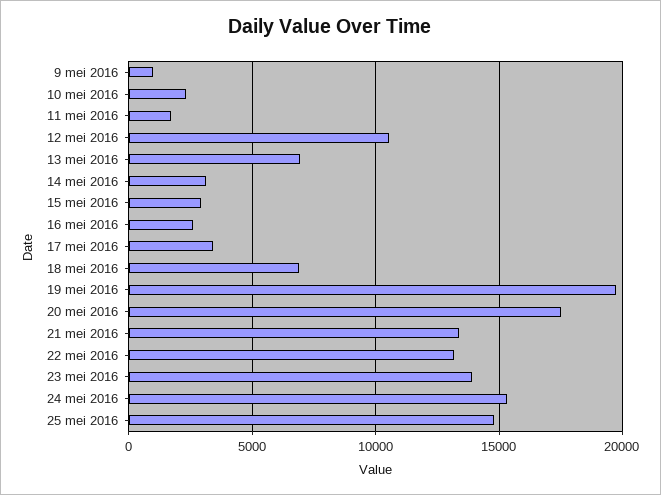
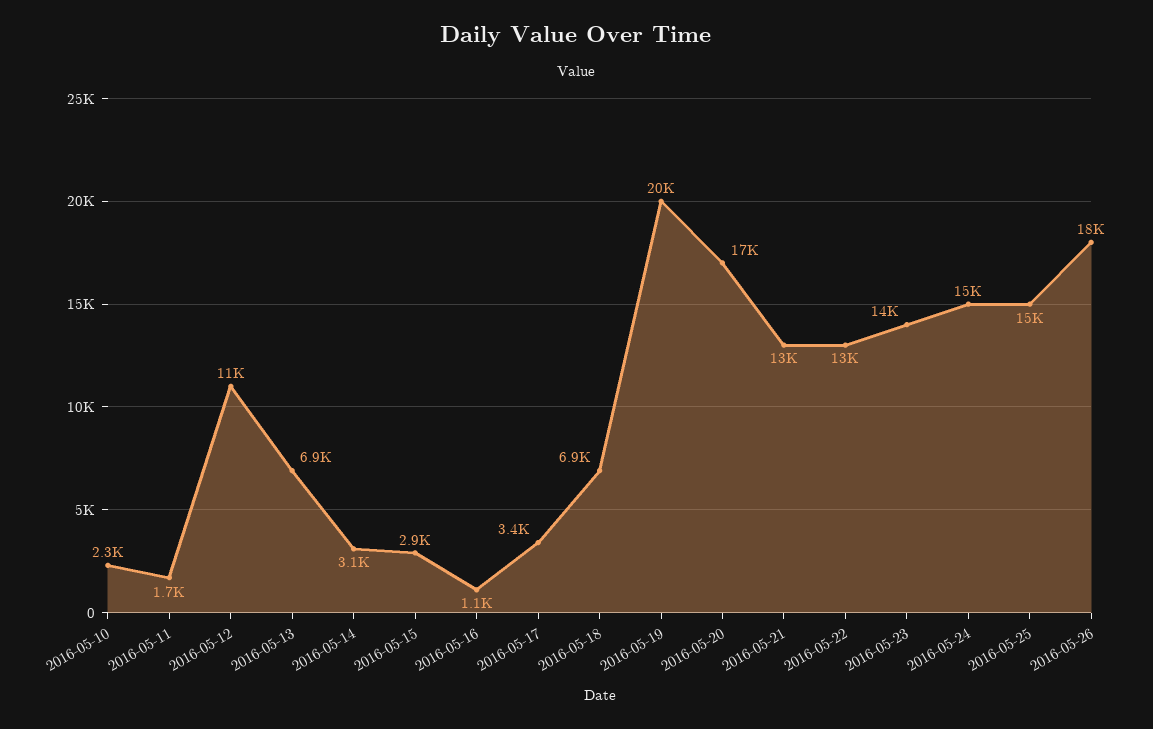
9 mei 2016: 1000 -> none
16 mei 2016: 2500 -> 1100
2016-05-26: none -> 18000

